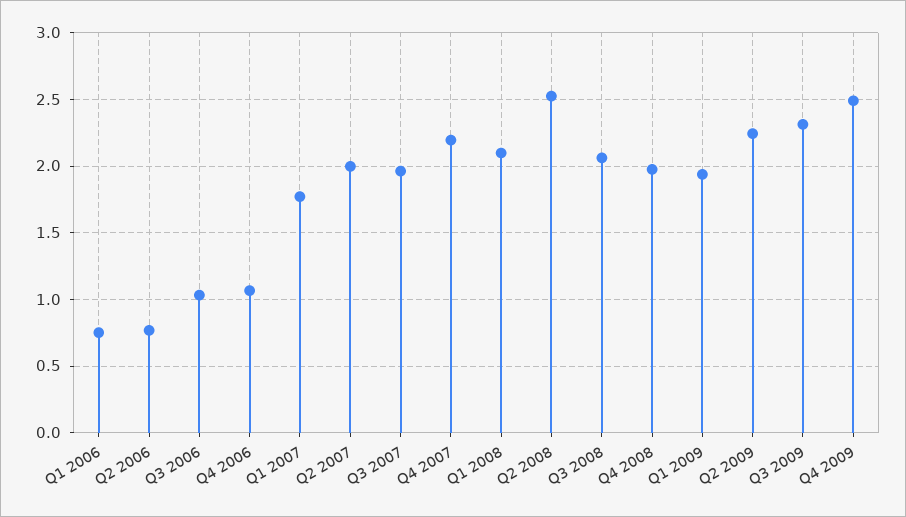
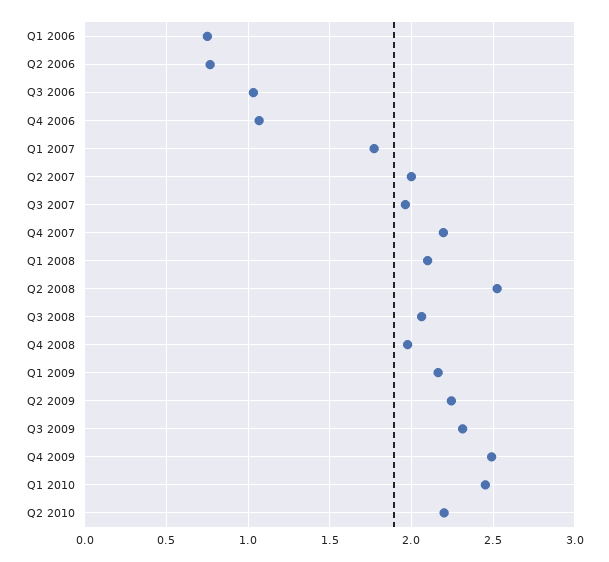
Q1 2009: 1.95 -> 2.15
Q1 2010: none -> 2.45
Q2 2010: none -> 2.2

